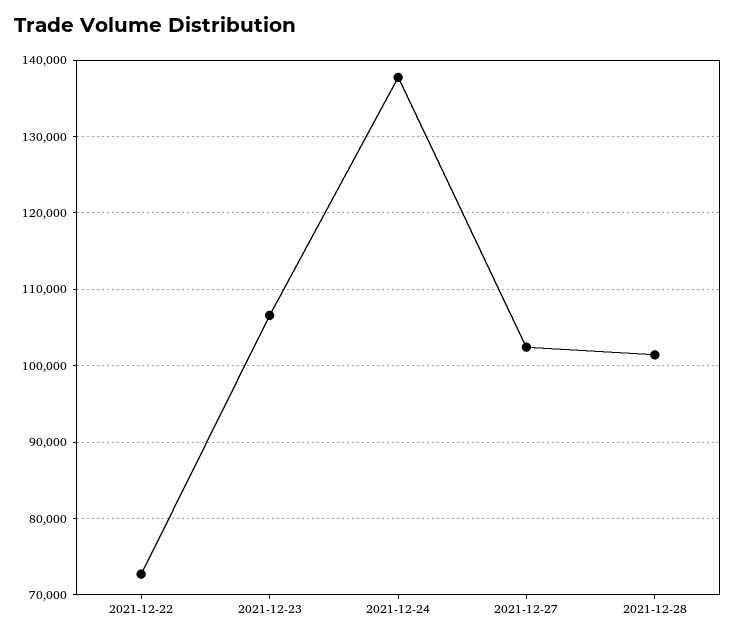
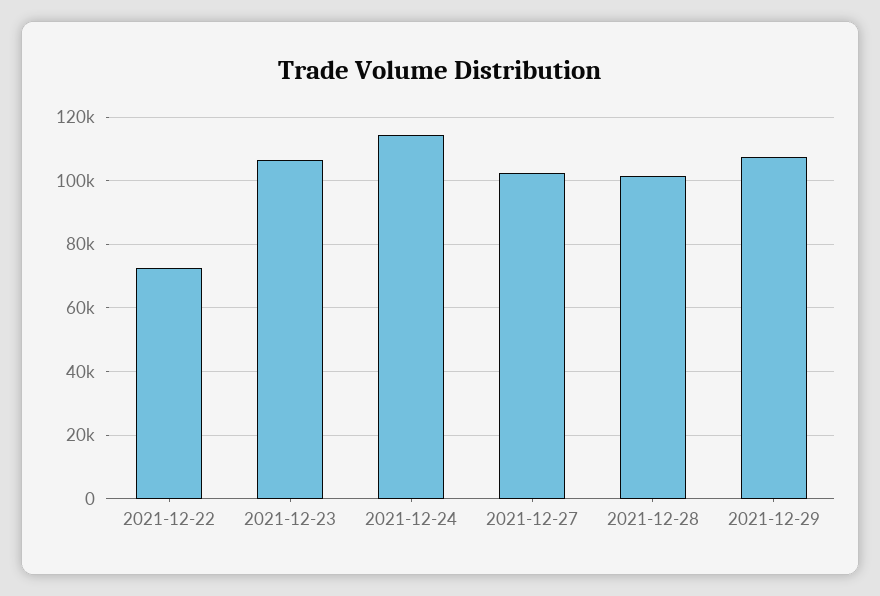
2021-12-24: 138000 -> 114000
2021-12-29: none -> 108000

